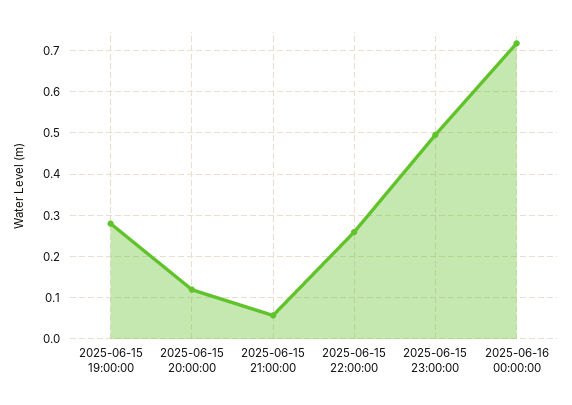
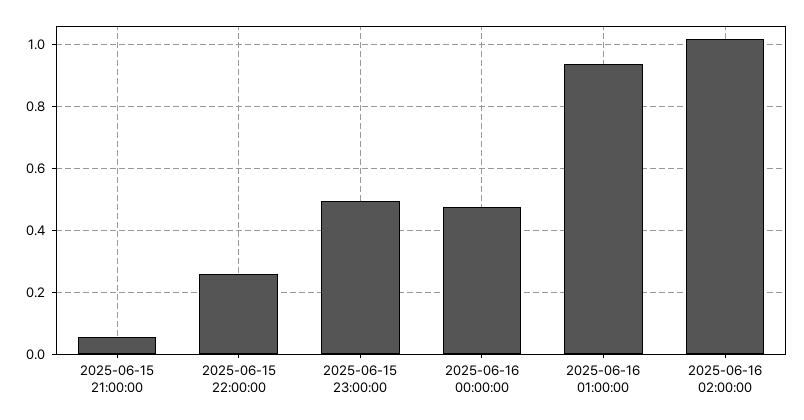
2025-06-15 19:00:00: 0.28 -> none
2025-06-15 20:00:00: 0.12 -> none
2025-06-16 00:00:00: 0.72 -> 0.48
2025-06-16 01:00:00: none -> 0.94
2025-06-16 02:00:00: none -> 1.02

